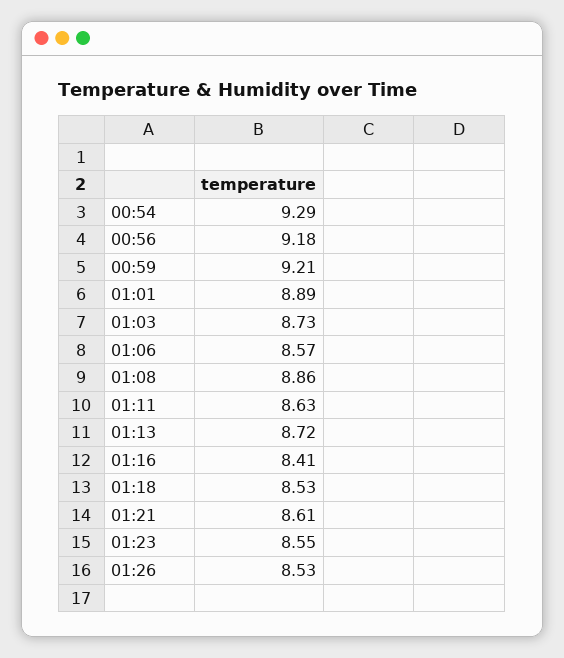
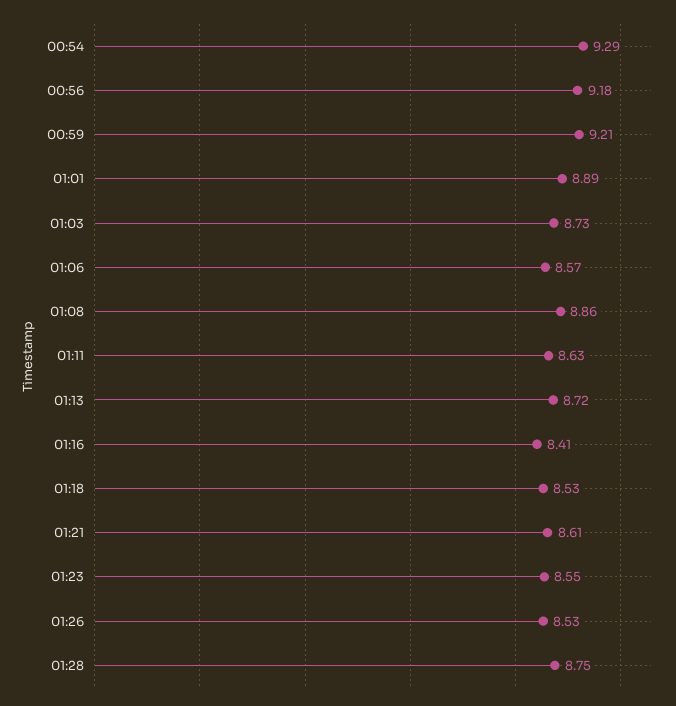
01:28: none -> 8.75

